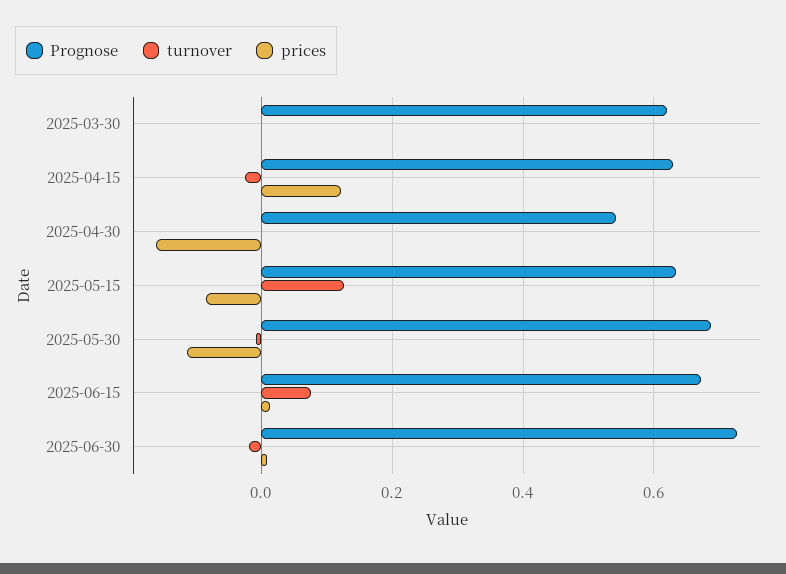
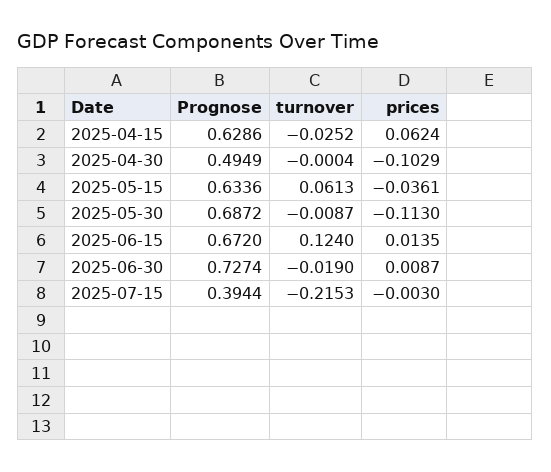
Prognose, 2025-03-30: 0.62 -> none
turnover, 2025-03-30: 0 -> none
prices, 2025-03-30: 0 -> none
prices, 2025-04-15: 0.12 -> 0.0624
Prognose, 2025-04-30: 0.54 -> 0.4949
prices, 2025-04-30: -0.16 -> -0.1029
turnover, 2025-05-15: 0.12 -> 0.0613
prices, 2025-05-15: -0.08 -> -0.0361
turnover, 2025-06-15: 0.08 -> 0.124
Prognose, 2025-07-15: none -> 0.3944
turnover, 2025-07-15: none -> -0.2153
prices, 2025-07-15: none -> -0.003

